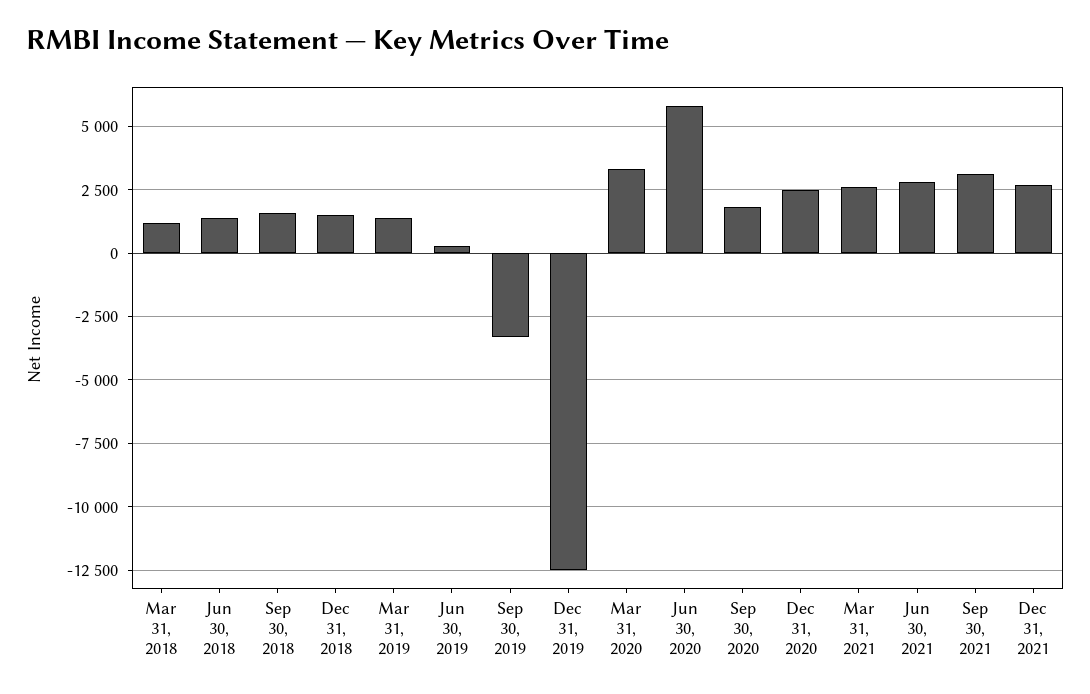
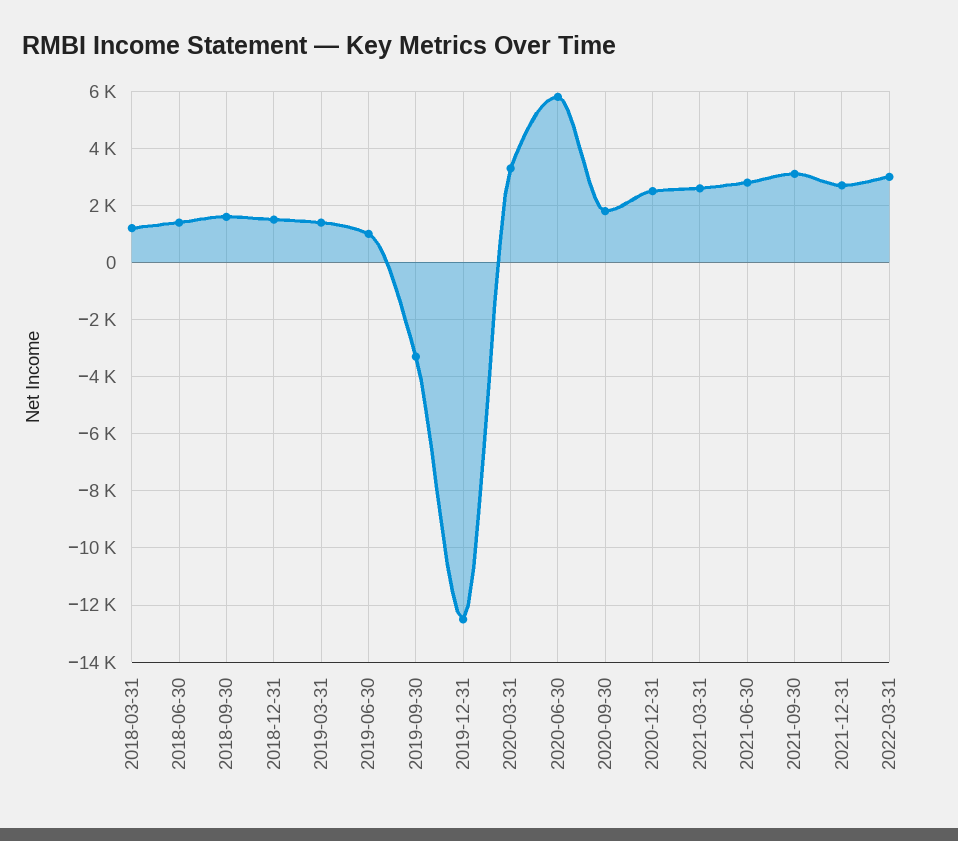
Jun 30, 2019: 250 -> 1000
2022-03-31: none -> 3000

